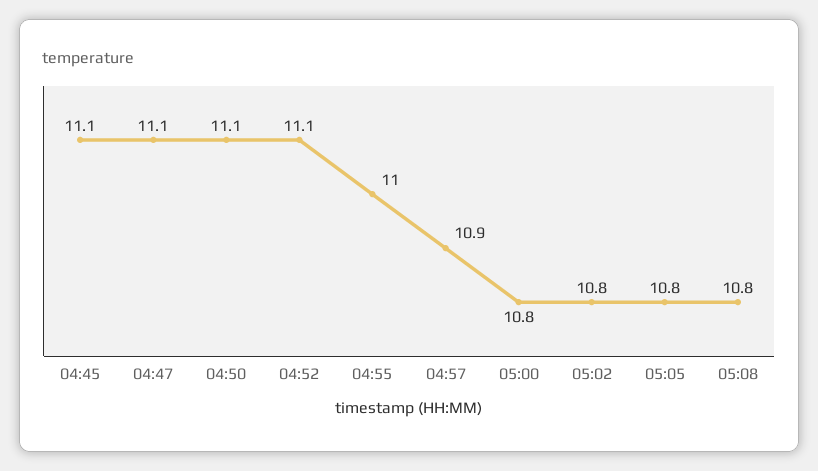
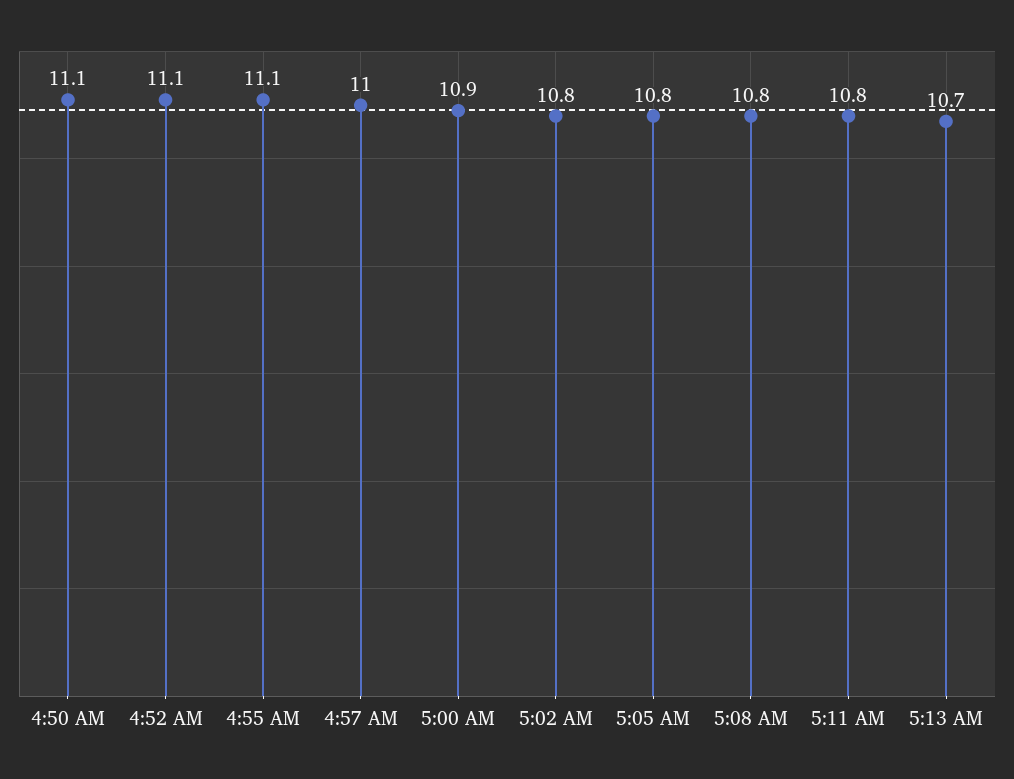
04:45: 11.1 -> none
04:47: 11.1 -> none
04:55: 11 -> 11.1
04:57: 10.9 -> 11
05:00: 10.8 -> 10.9
5:11 AM: none -> 10.8
5:13 AM: none -> 10.7

